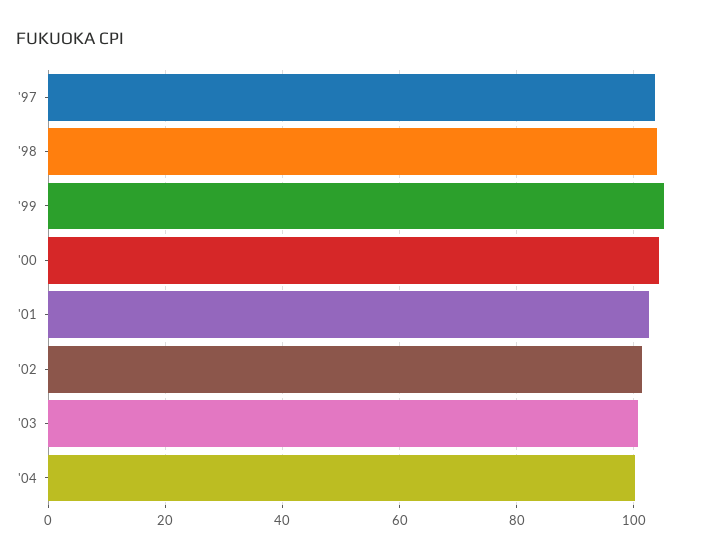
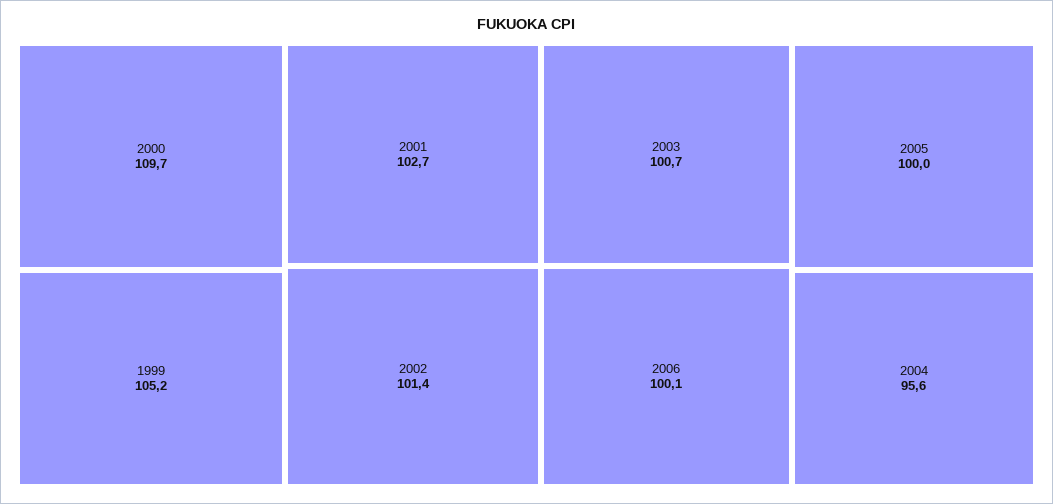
'97: 104 -> none
'98: 104 -> none
'00: 104 -> 109.7
'04: 100 -> 95.6
2006: none -> 100.1
2005: none -> 100

